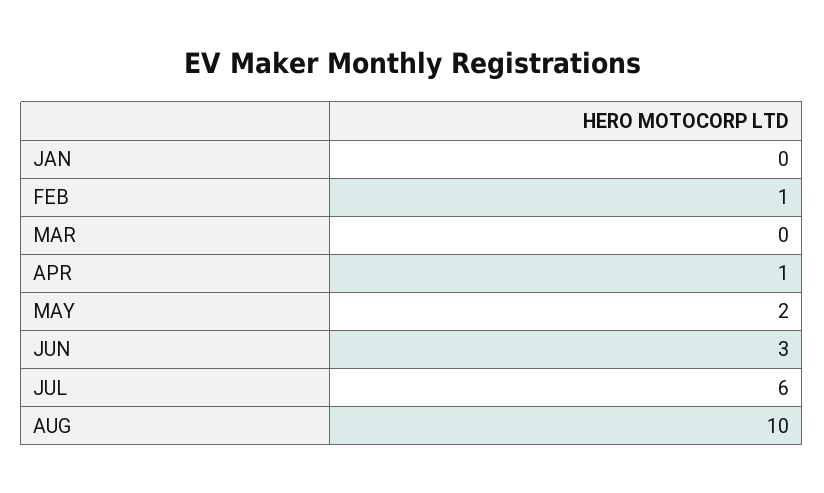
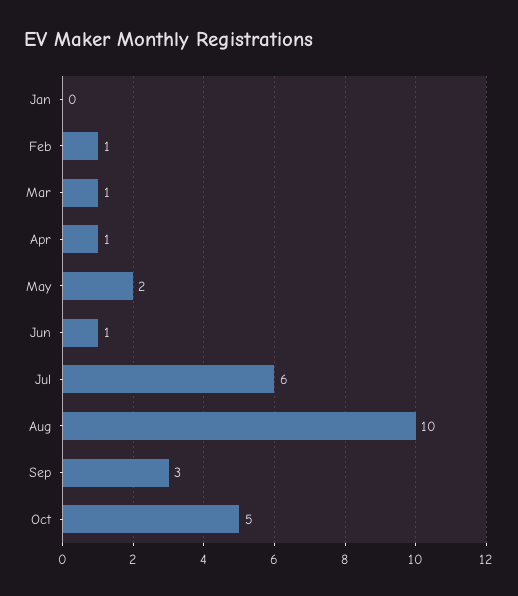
MAR: 0 -> 1
JUN: 3 -> 1
Sep: none -> 3
Oct: none -> 5

